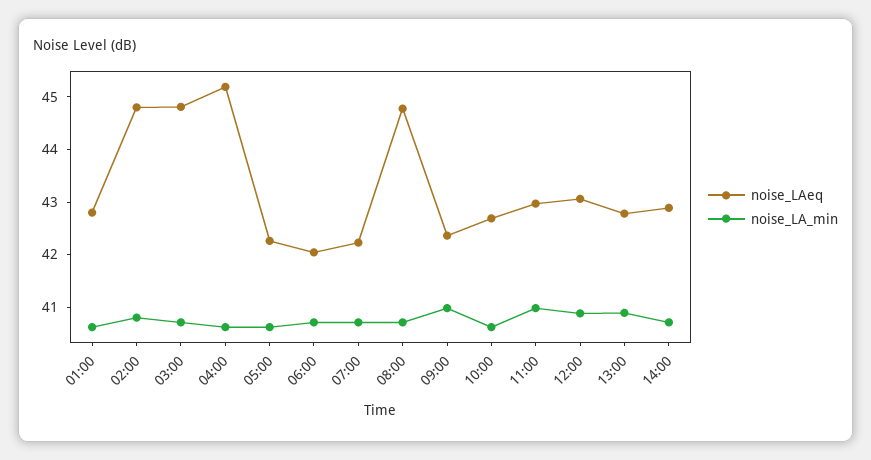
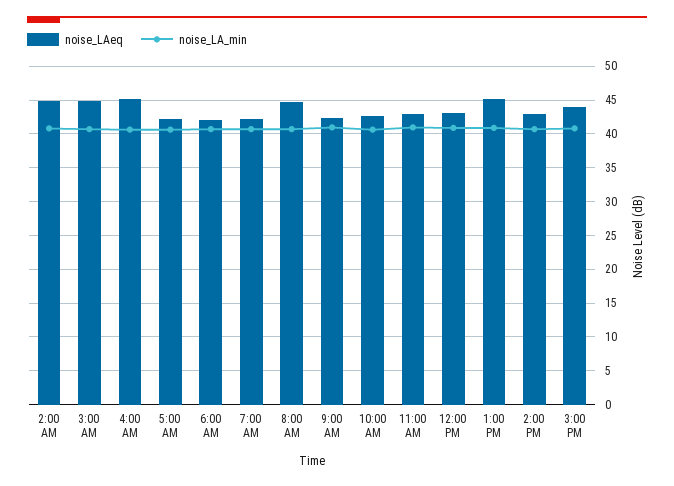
noise_LAeq, 01:00: 42.8 -> none
noise_LA_min, 01:00: 40.6 -> none
noise_LAeq, 13:00: 42.8 -> 45
noise_LAeq, 3:00 PM: none -> 44
noise_LA_min, 3:00 PM: none -> 41

